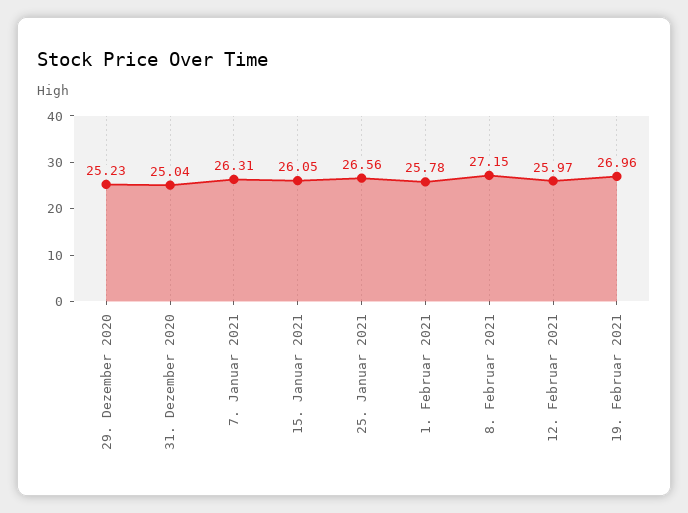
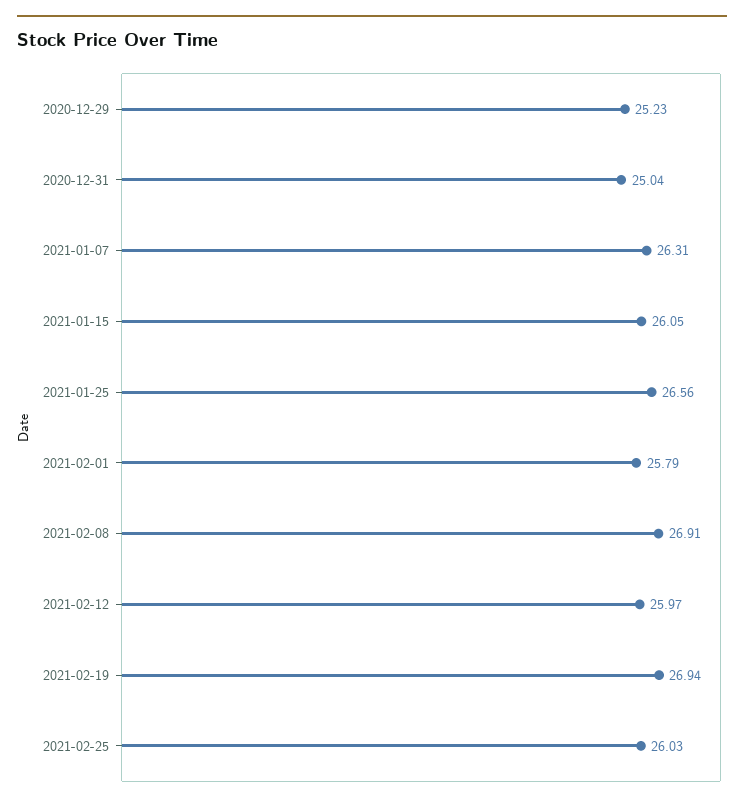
1. Februar 2021: 25.78 -> 25.79
8. Februar 2021: 27.15 -> 26.91
19. Februar 2021: 26.96 -> 26.94
2021-02-25: none -> 26.03

